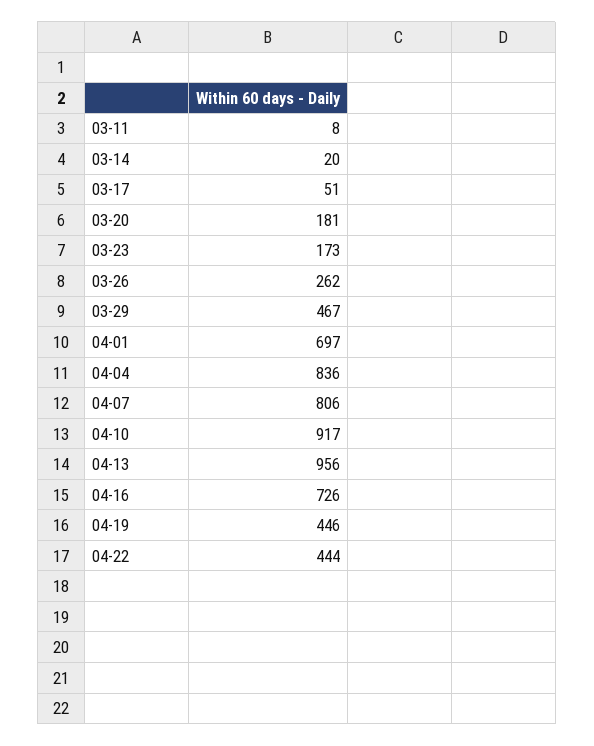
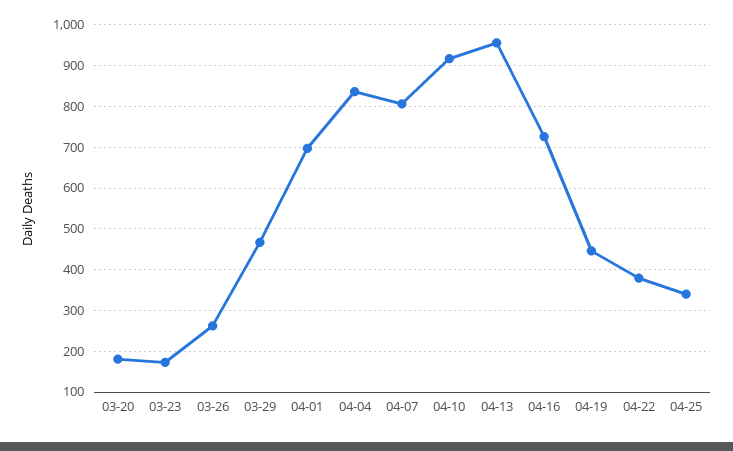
03-11: 8 -> none
03-14: 20 -> none
03-17: 51 -> none
04-22: 444 -> 380
04-25: none -> 340

